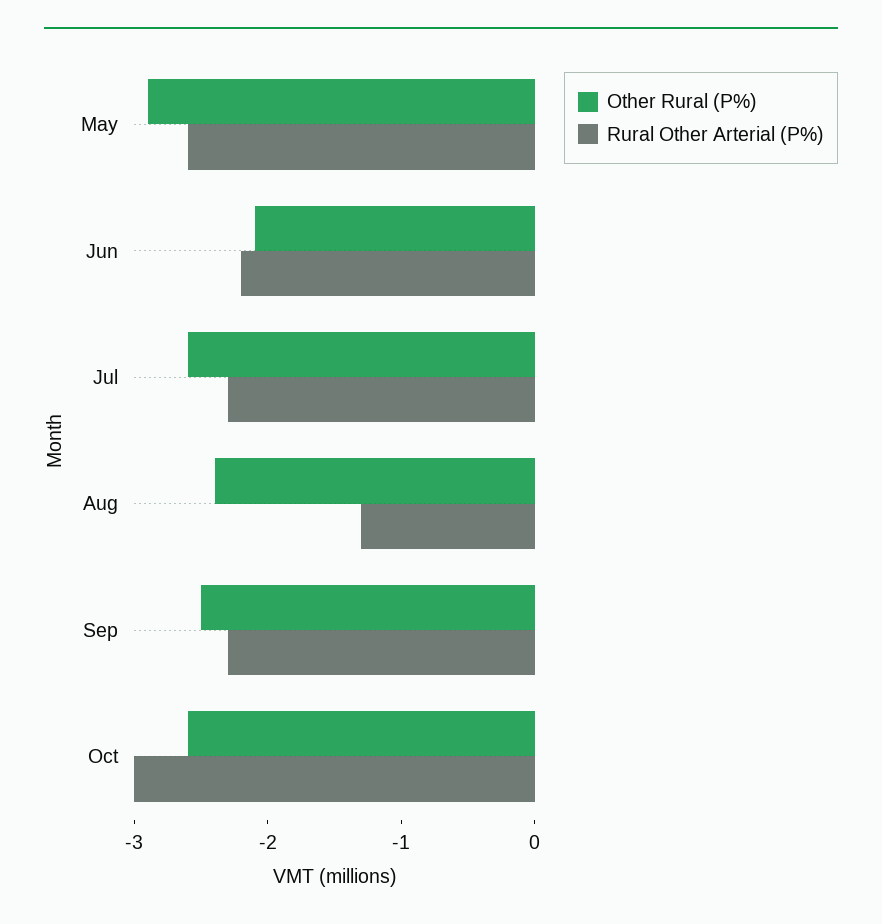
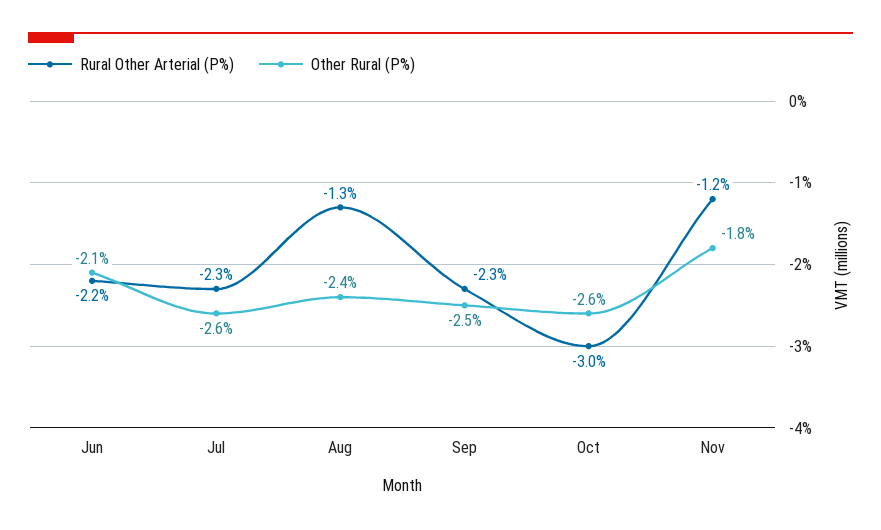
Other Rural (P%), May: -2.9 -> none
Rural Other Arterial (P%), May: -2.6 -> none
Rural Other Arterial (P%), Nov: none -> -1.2
Other Rural (P%), Nov: none -> -1.8

